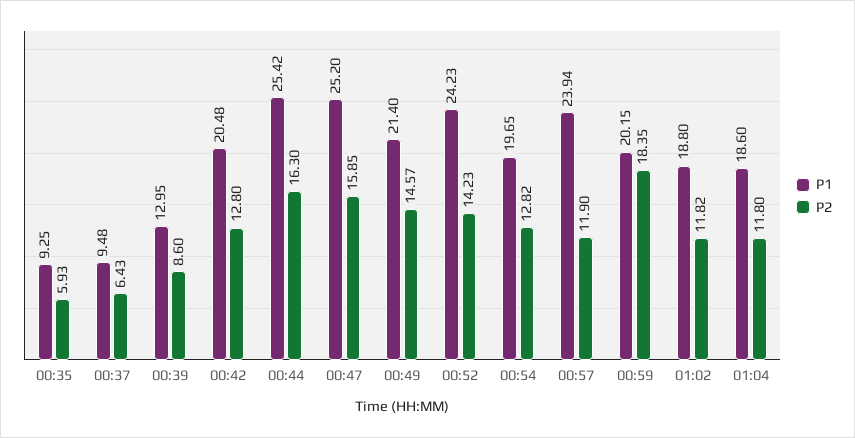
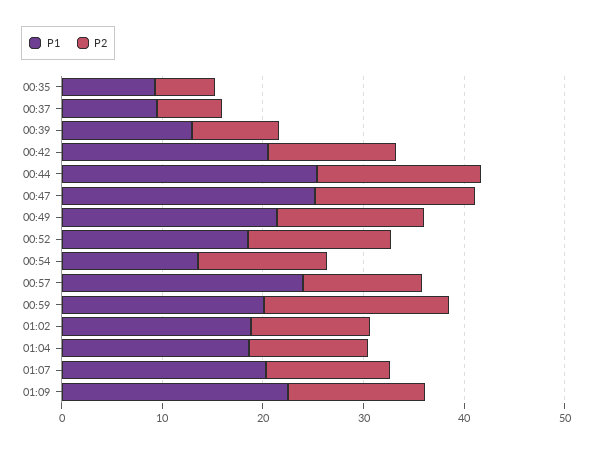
P1, 00:52: 24.23 -> 18
P1, 00:54: 19.65 -> 14
P1, 01:07: none -> 20
P2, 01:07: none -> 12
P1, 01:09: none -> 22
P2, 01:09: none -> 14

